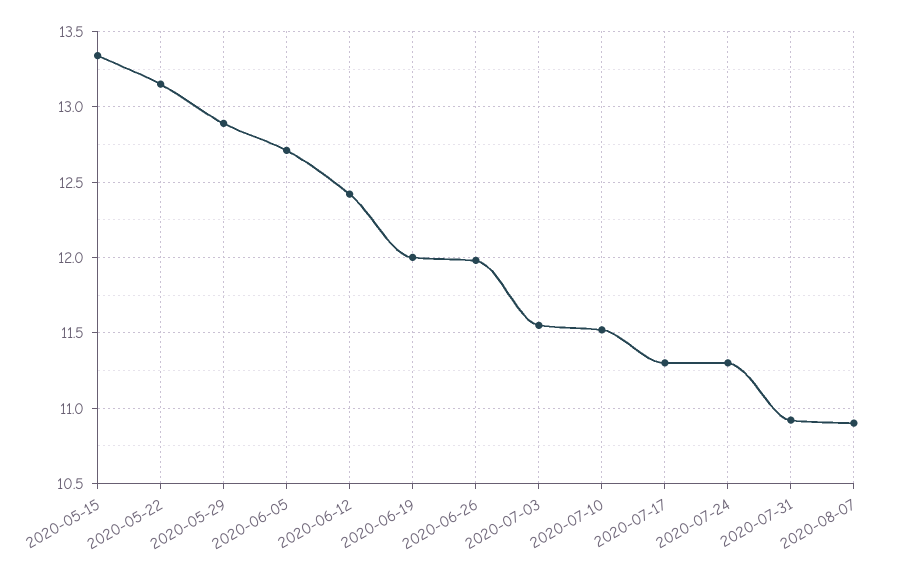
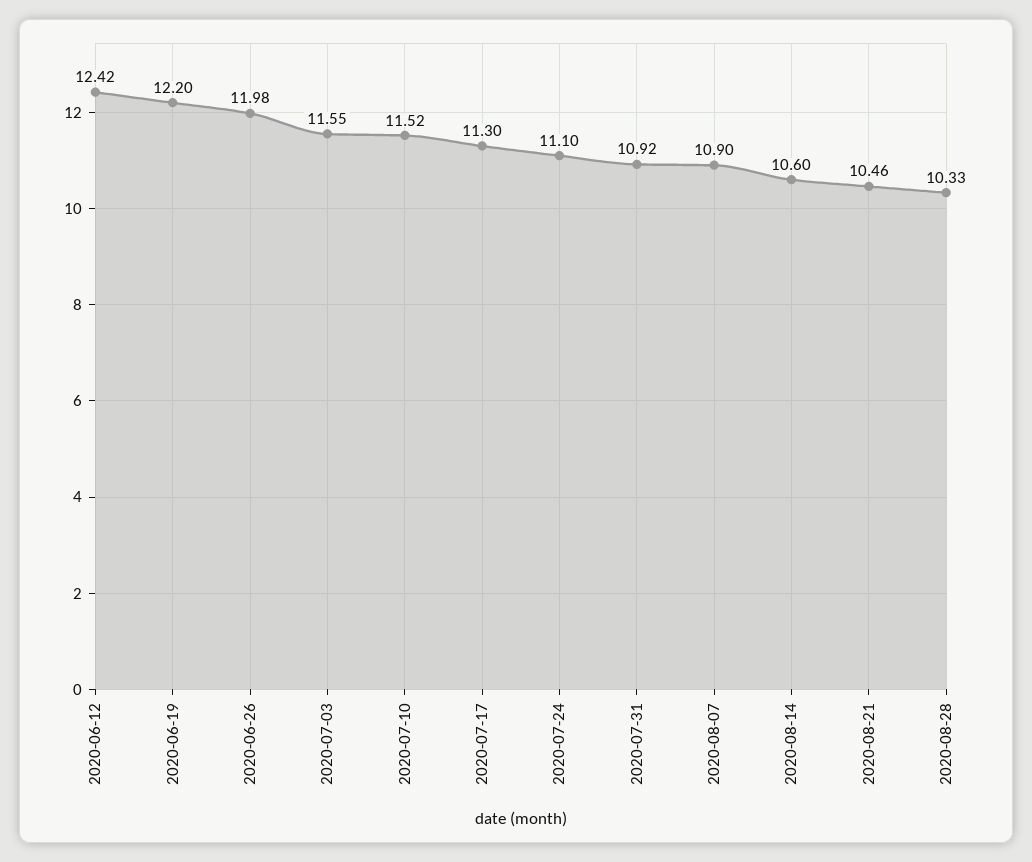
2020-05-15: 13.35 -> none
2020-05-22: 13.15 -> none
2020-05-29: 12.9 -> none
2020-06-05: 12.7 -> none
2020-06-19: 12 -> 12.2
2020-07-24: 11.3 -> 11.1
2020-08-14: none -> 10.6
2020-08-21: none -> 10.46
2020-08-28: none -> 10.33

